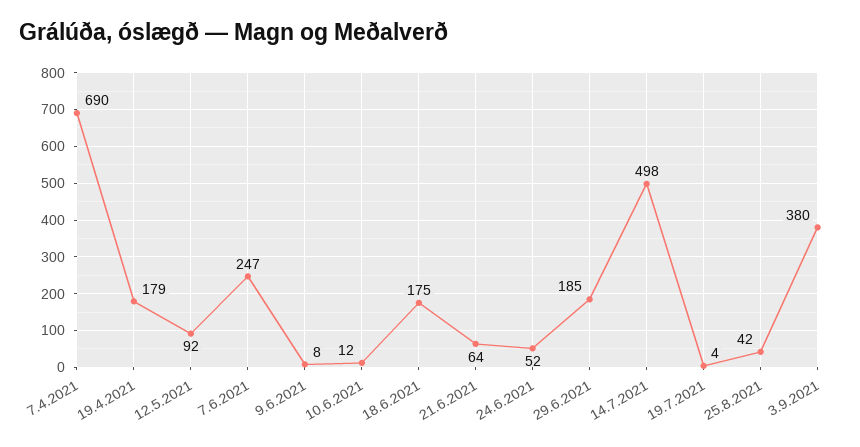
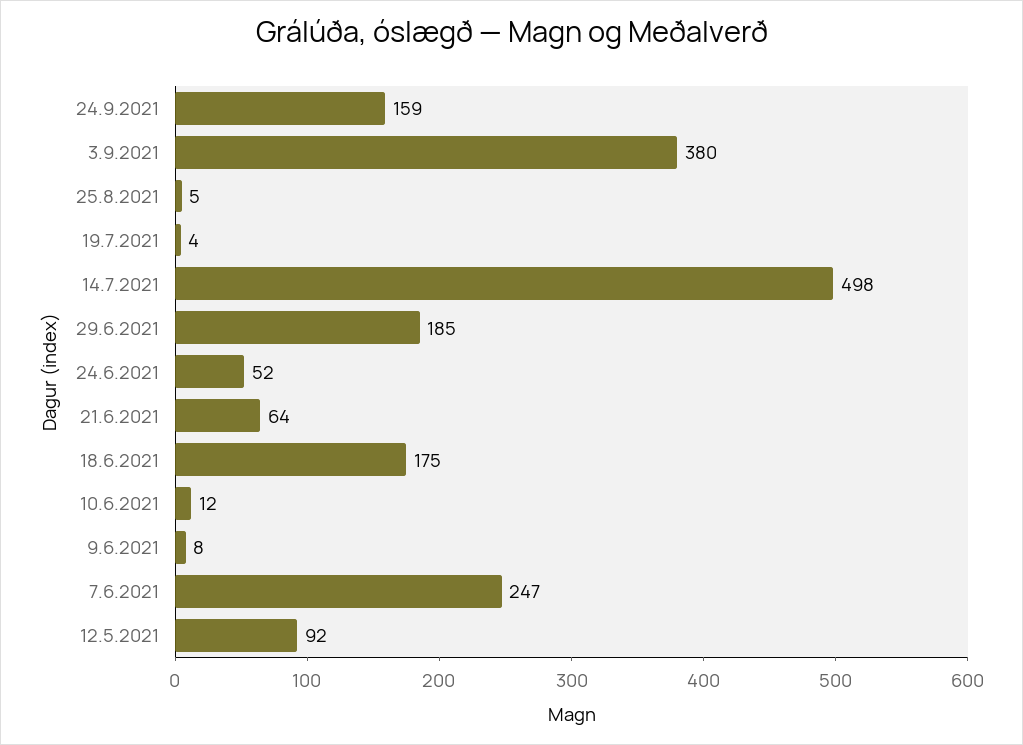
7.4.2021: 690 -> none
19.4.2021: 179 -> none
25.8.2021: 42 -> 5
24.9.2021: none -> 159

